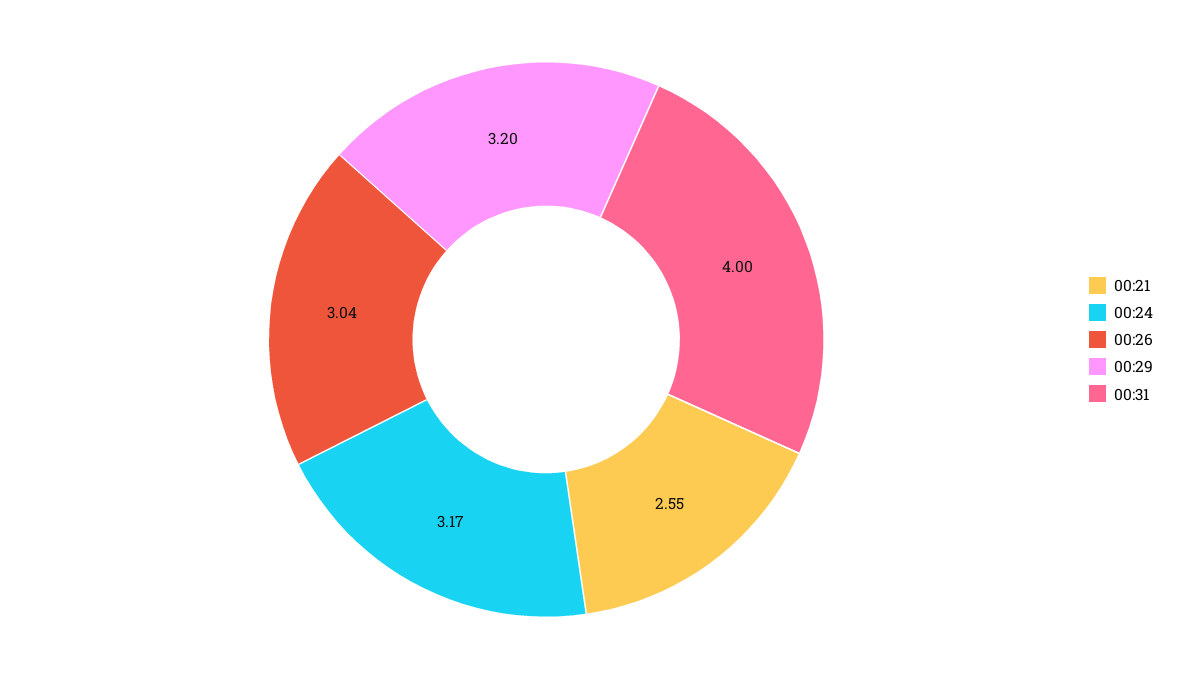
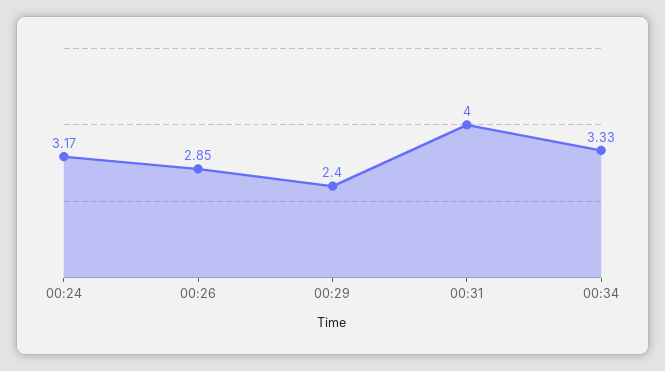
00:21: 2.55 -> none
00:26: 3.04 -> 2.85
00:29: 3.2 -> 2.4
00:34: none -> 3.33

